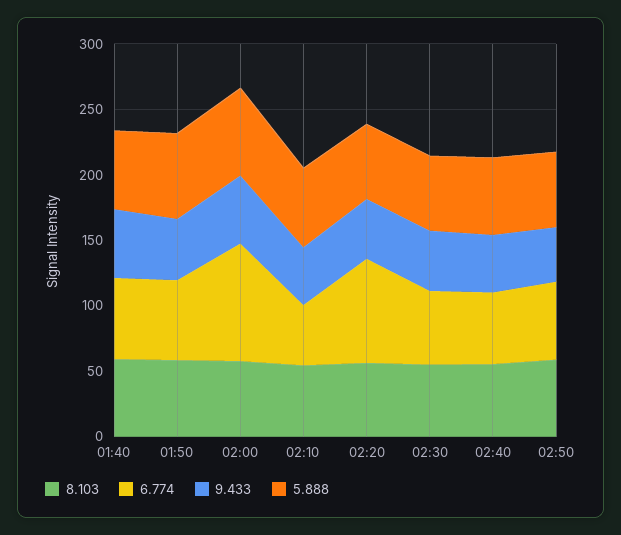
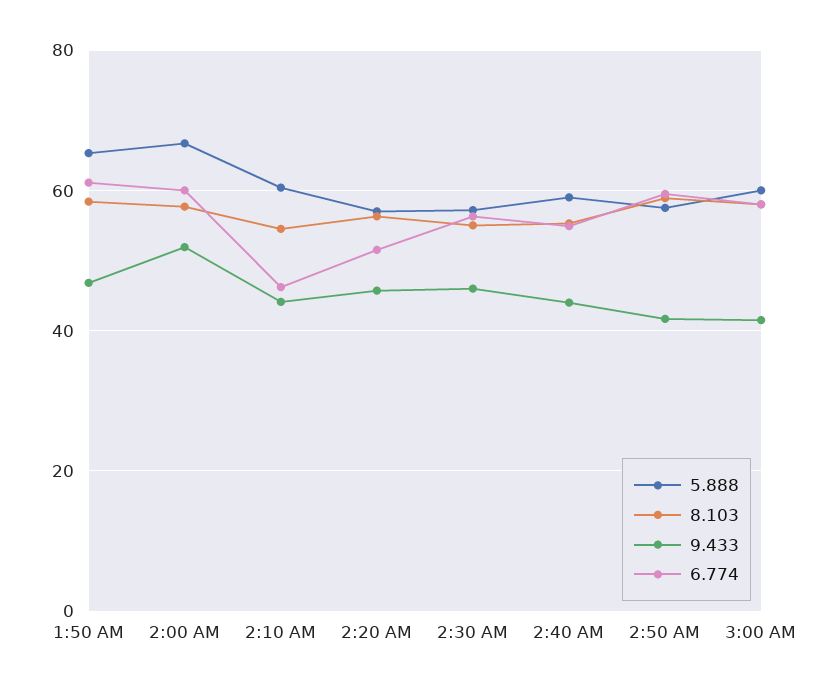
8.103, 01:40: 60 -> none
6.774, 01:40: 60 -> none
9.433, 01:40: 50 -> none
5.888, 01:40: 60 -> none
6.774, 02:00: 90 -> 60
6.774, 02:20: 80 -> 52
5.888, 3:00 AM: none -> 60
8.103, 3:00 AM: none -> 58
9.433, 3:00 AM: none -> 42
6.774, 3:00 AM: none -> 58

